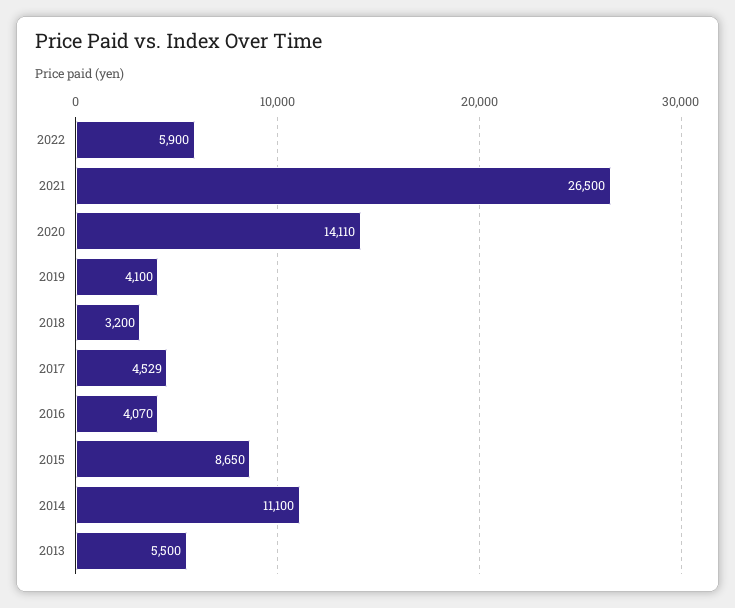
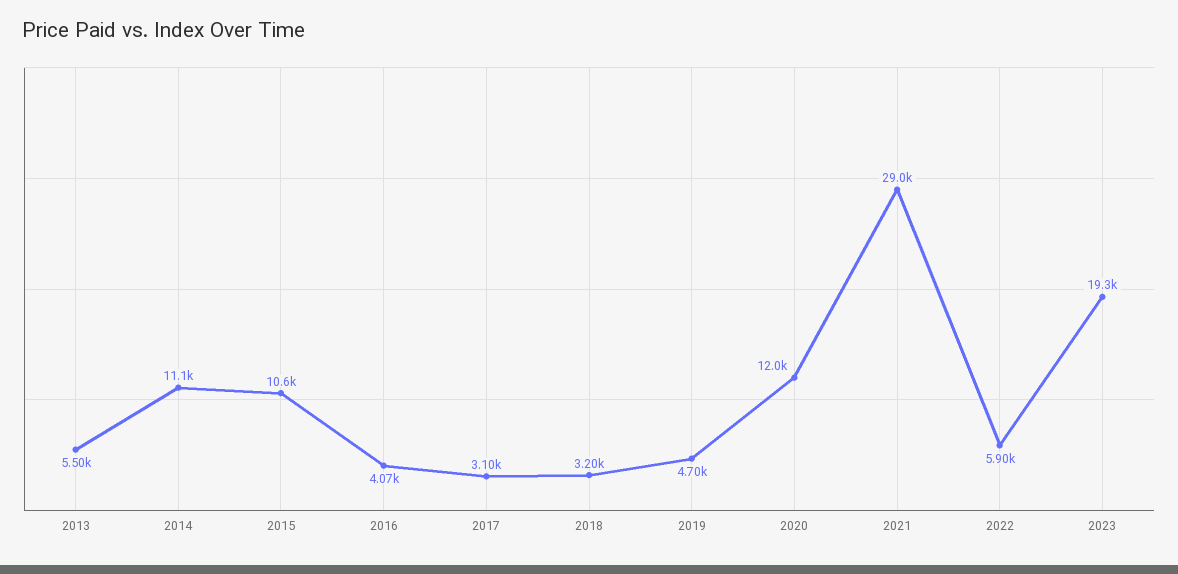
2021: 26500 -> 29000
2020: 14110 -> 12000
2019: 4100 -> 4700
2017: 4529 -> 3100
2015: 8650 -> 10600
2023: none -> 19300

